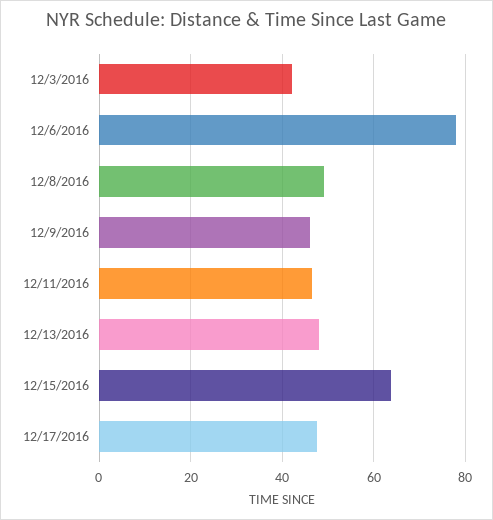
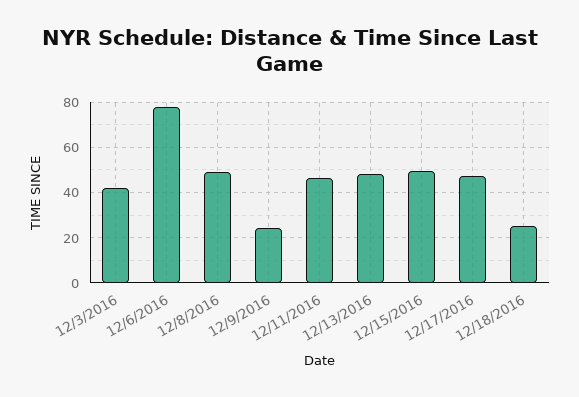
12/9/2016: 46 -> 25
12/15/2016: 64 -> 50
12/18/2016: none -> 25

